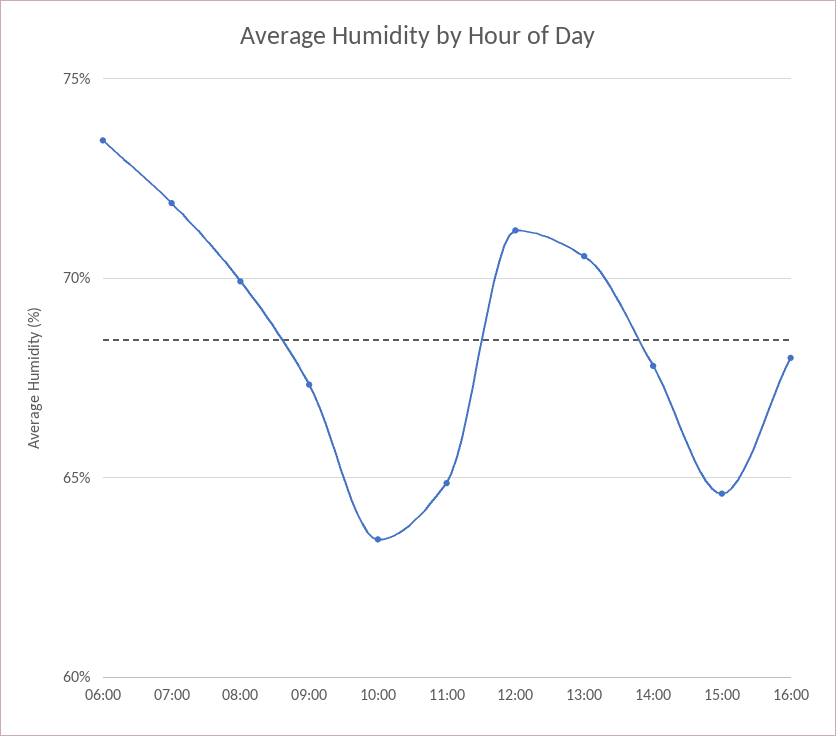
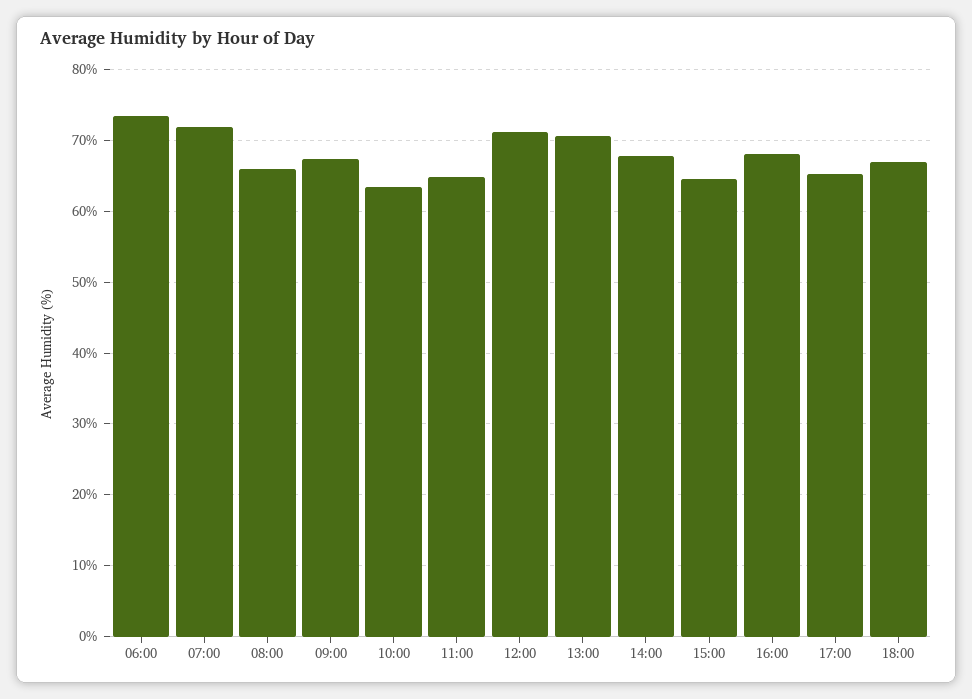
08:00: 70 -> 66
17:00: none -> 65
18:00: none -> 67

